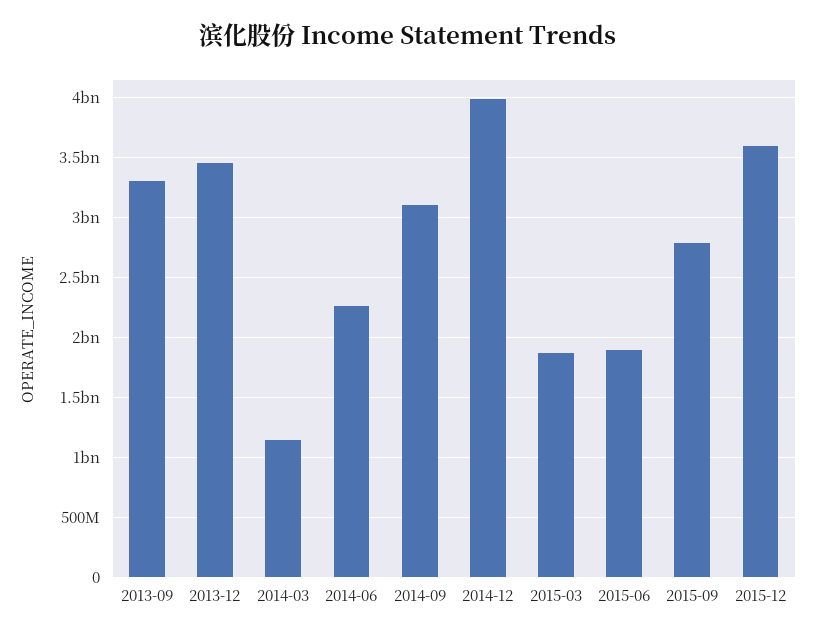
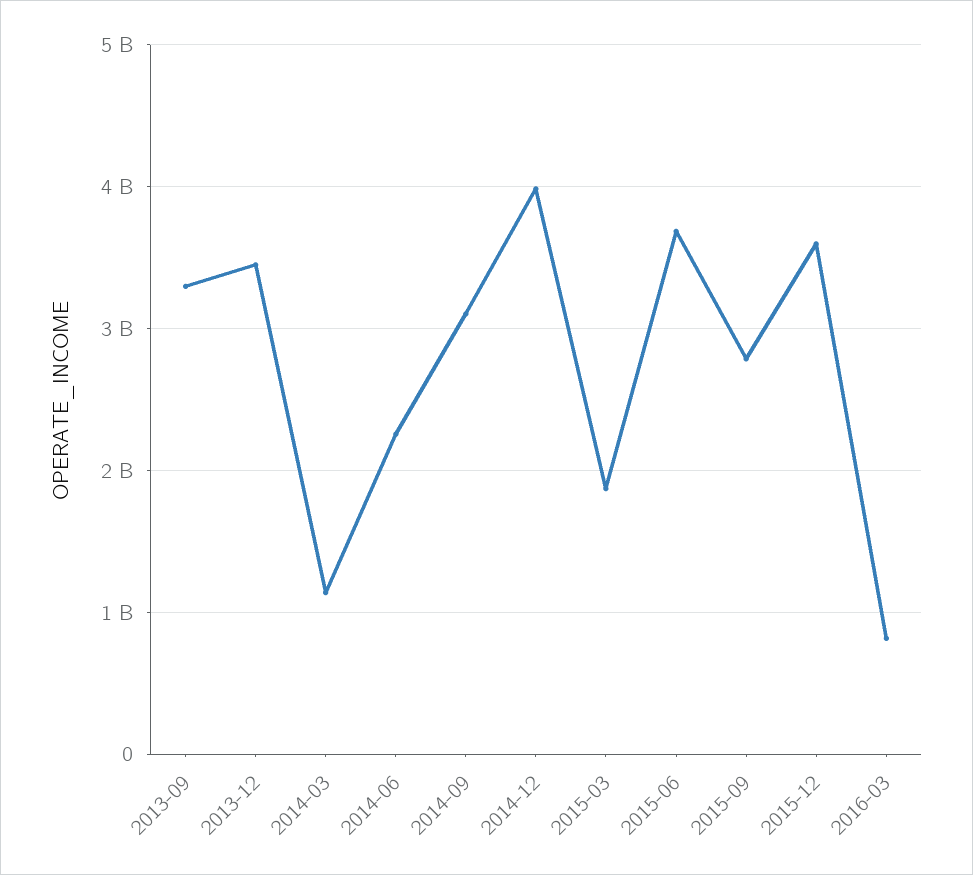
2015-06: 1900000000 -> 3700000000
2016-03: none -> 800000000

